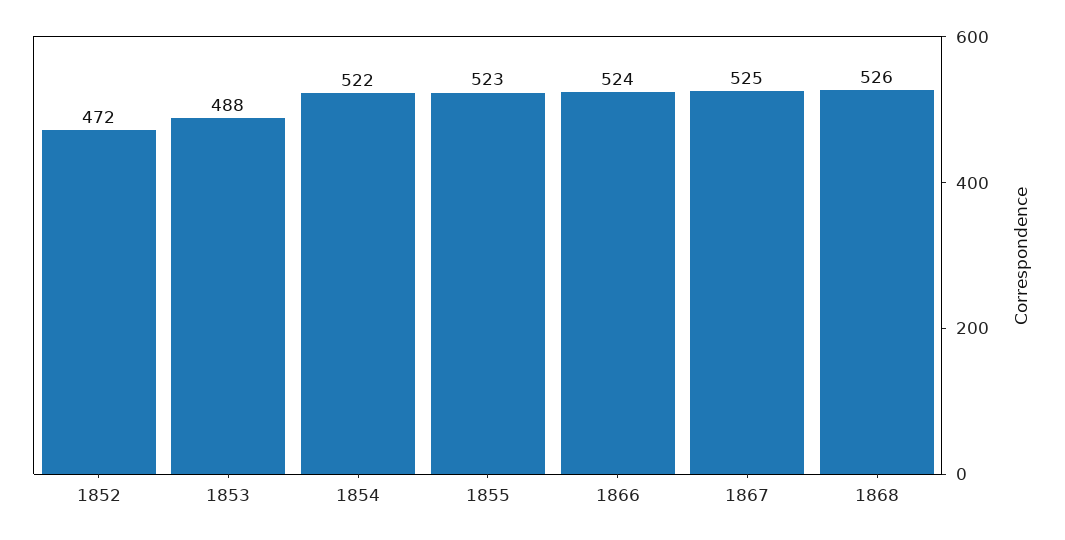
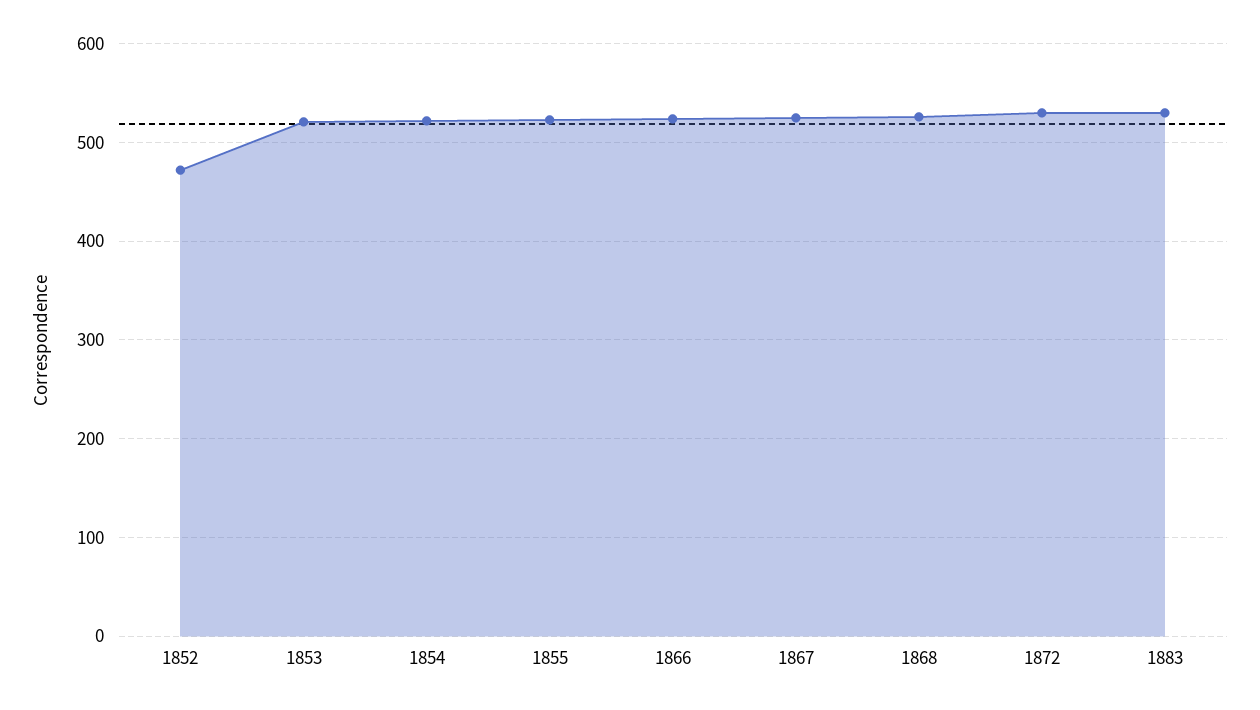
1853: 488 -> 520
1872: none -> 530
1883: none -> 530

